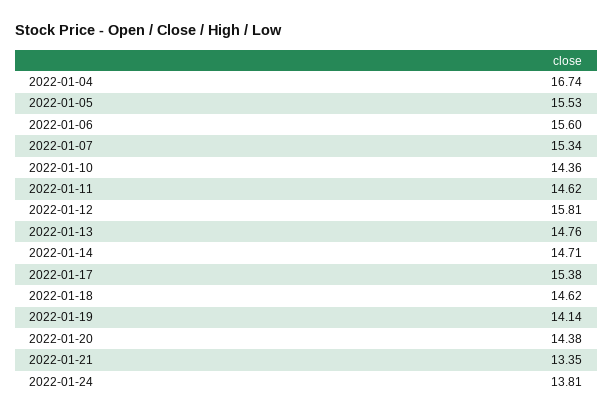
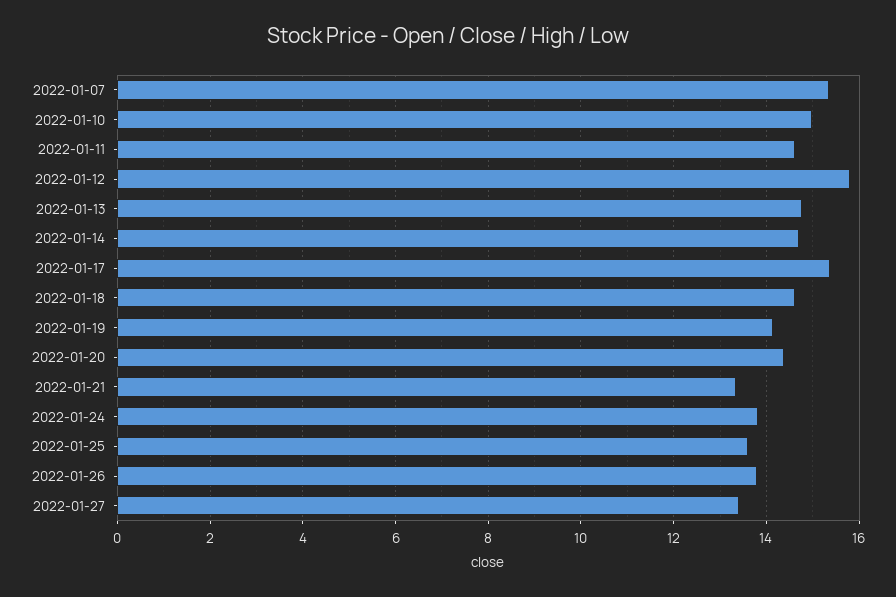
2022-01-04: 16.74 -> none
2022-01-05: 15.53 -> none
2022-01-06: 15.6 -> none
2022-01-10: 14.36 -> 15
2022-01-25: none -> 13.6
2022-01-26: none -> 13.8
2022-01-27: none -> 13.4

